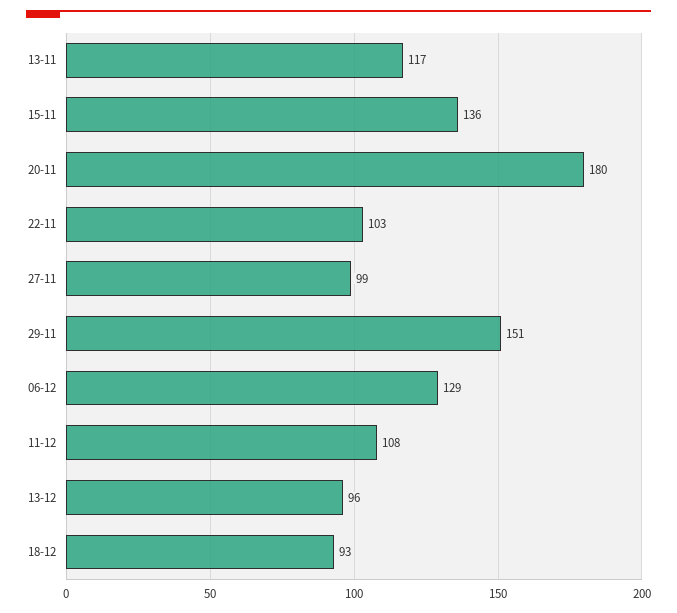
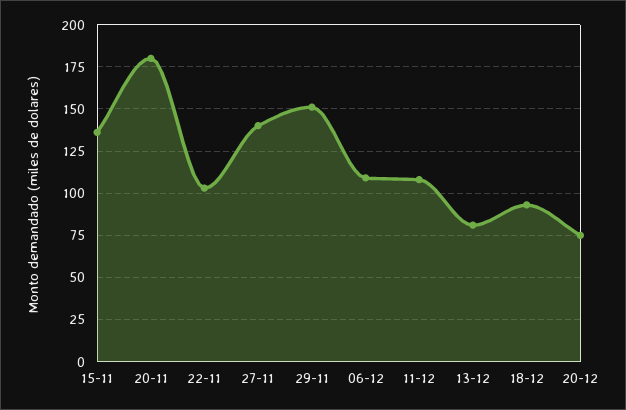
13-11: 117 -> none
27-11: 99 -> 140
06-12: 129 -> 110
13-12: 96 -> 80
20-12: none -> 75

